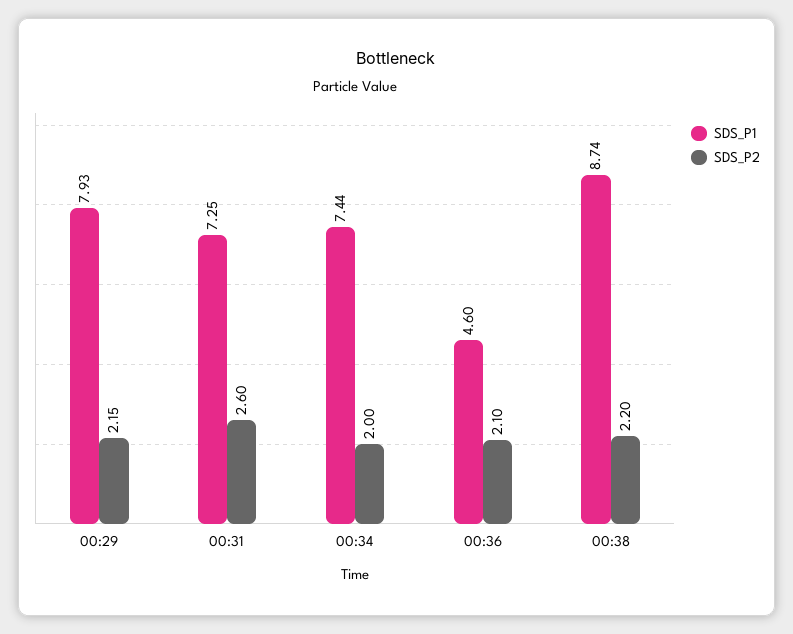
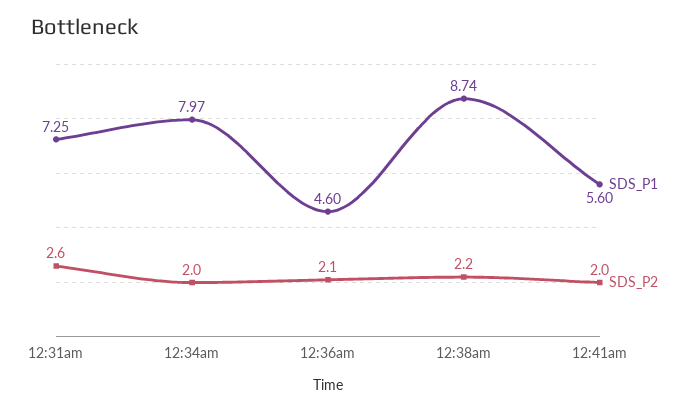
SDS_P1, 00:29: 7.93 -> none
SDS_P2, 00:29: 2.15 -> none
SDS_P1, 00:34: 7.44 -> 7.97
SDS_P1, 12:41am: none -> 5.6
SDS_P2, 12:41am: none -> 2

